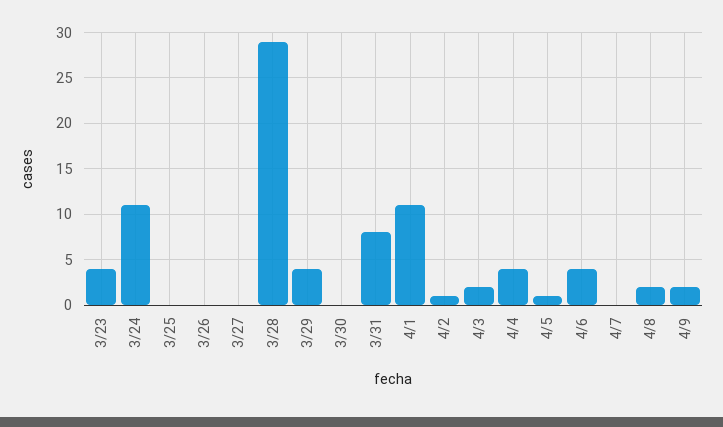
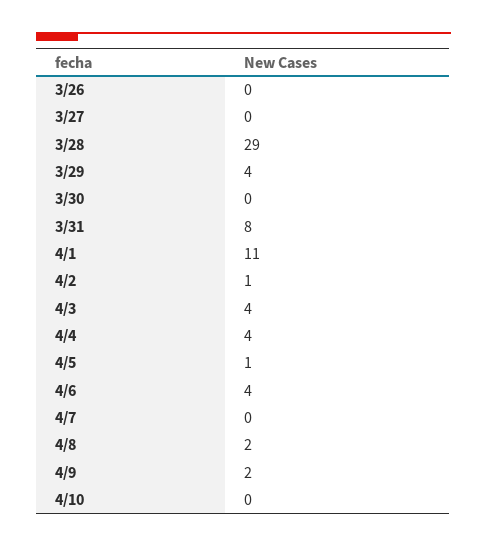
3/23: 4 -> none
3/24: 11 -> none
3/25: 0 -> none
4/3: 2 -> 4
4/10: none -> 0

